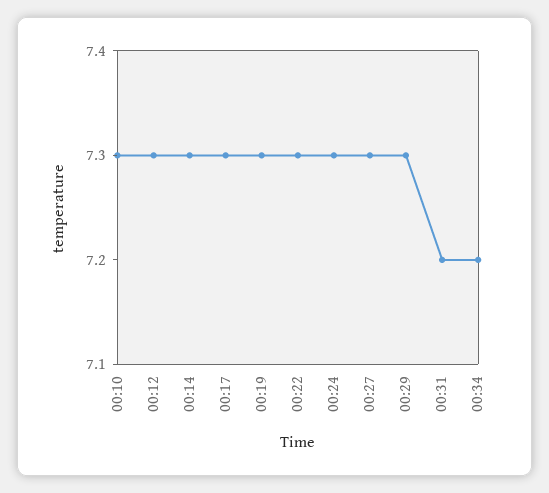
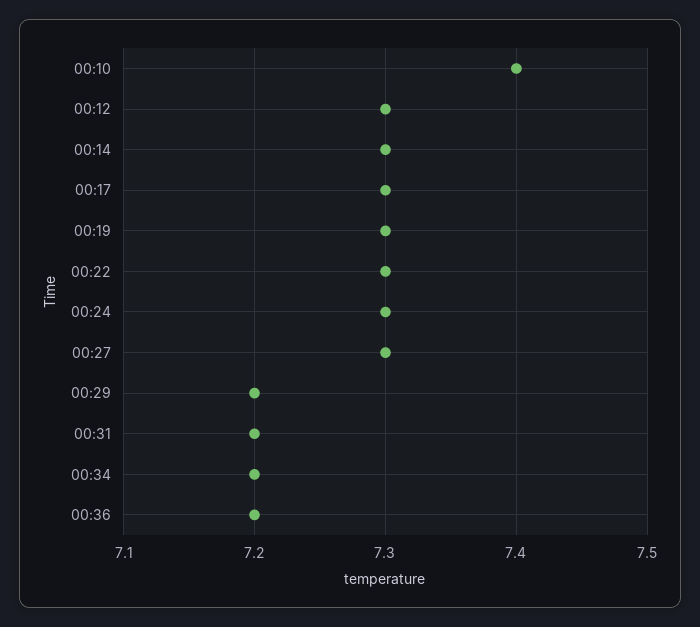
00:10: 7.3 -> 7.4
00:29: 7.3 -> 7.2
00:36: none -> 7.2

